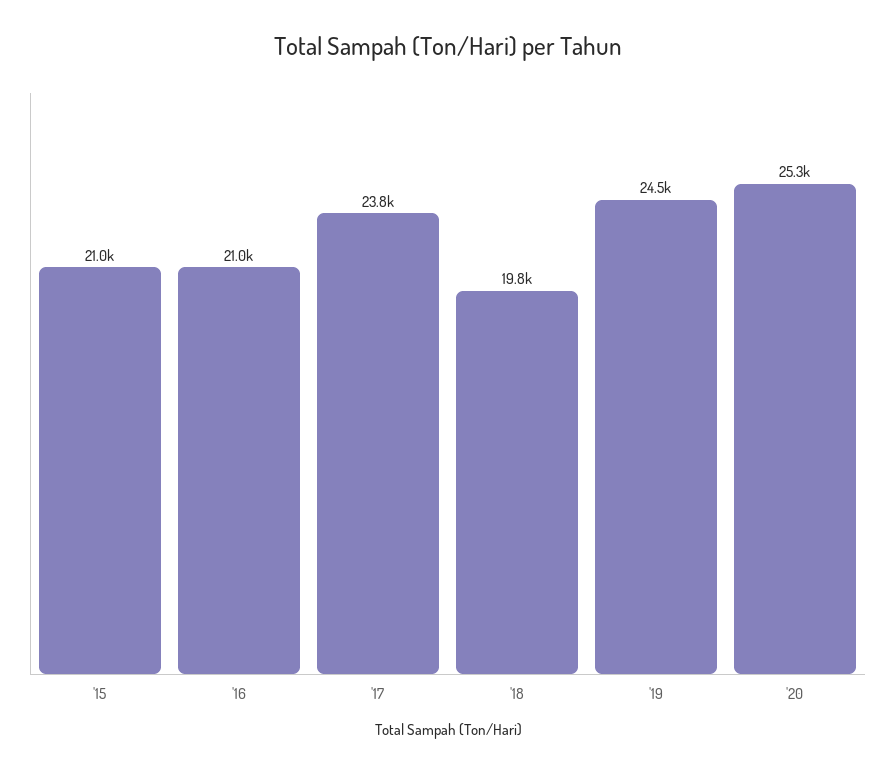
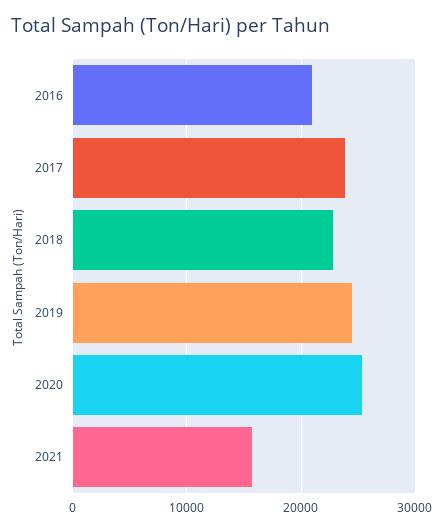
'15: 21000 -> none
'18: 19800 -> 23000
2021: none -> 16000

